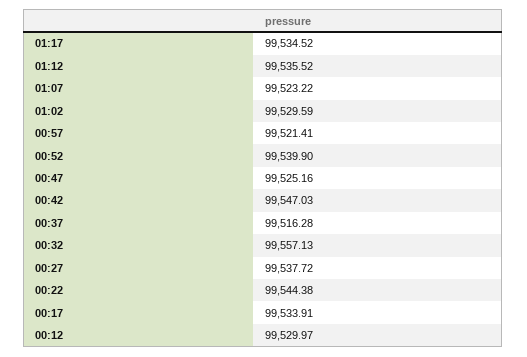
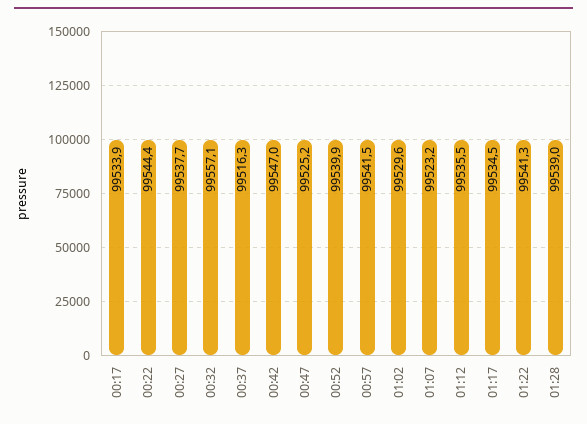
00:57: 99521.41 -> 99541.5
00:12: 99529.97 -> none
01:22: none -> 99541.3
01:28: none -> 99539

